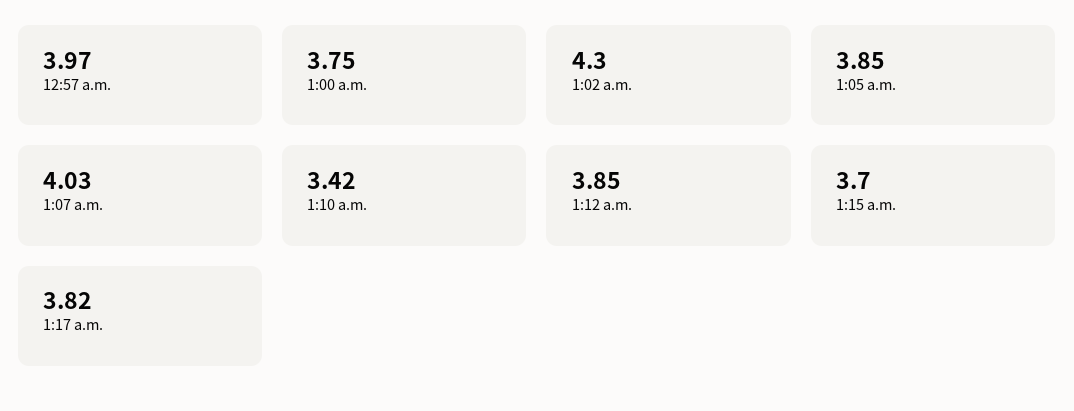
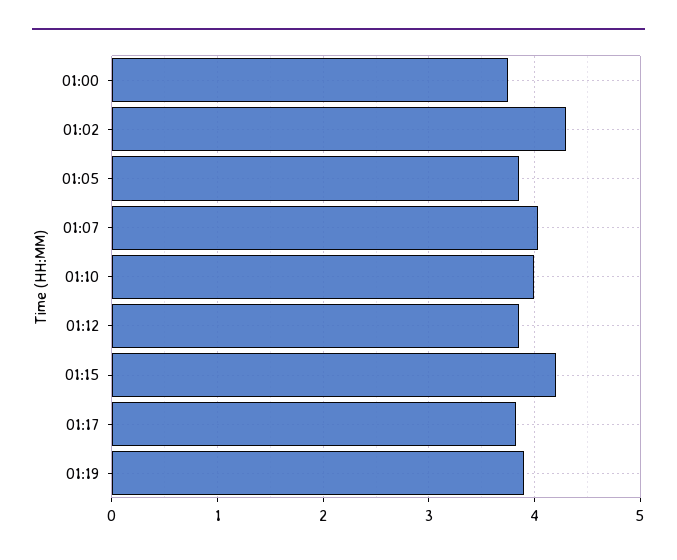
12:57 a.m.: 3.97 -> none
1:10 a.m.: 3.42 -> 4
1:15 a.m.: 3.7 -> 4.2
01:19: none -> 3.9

